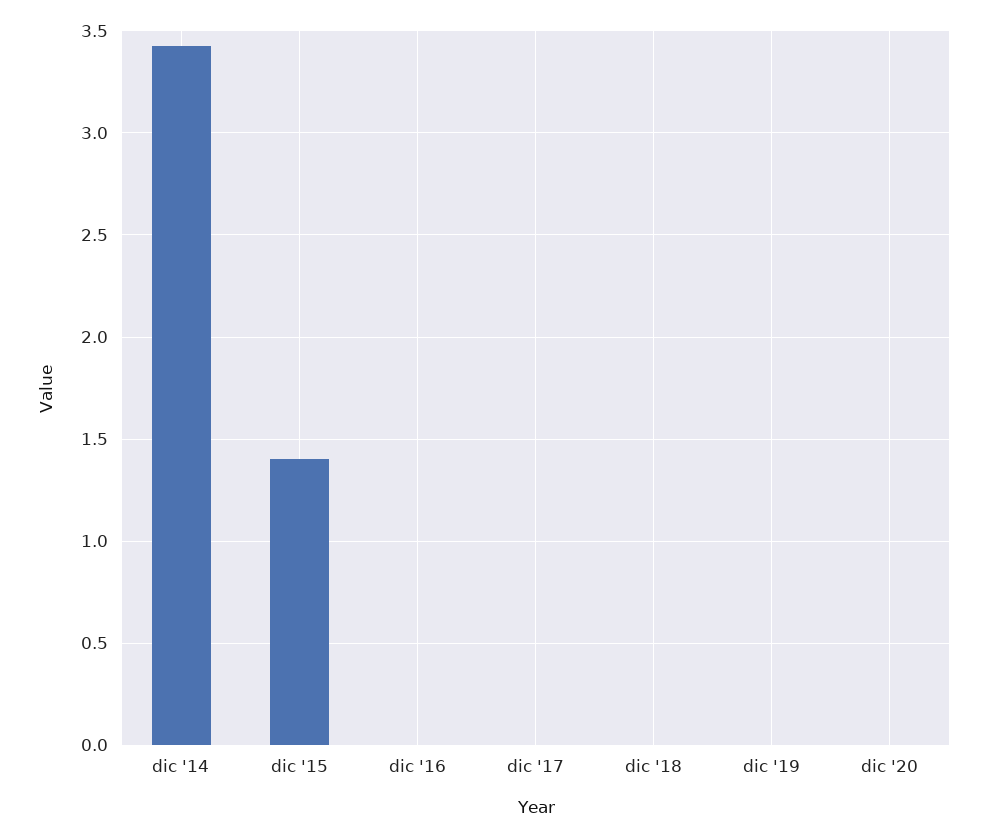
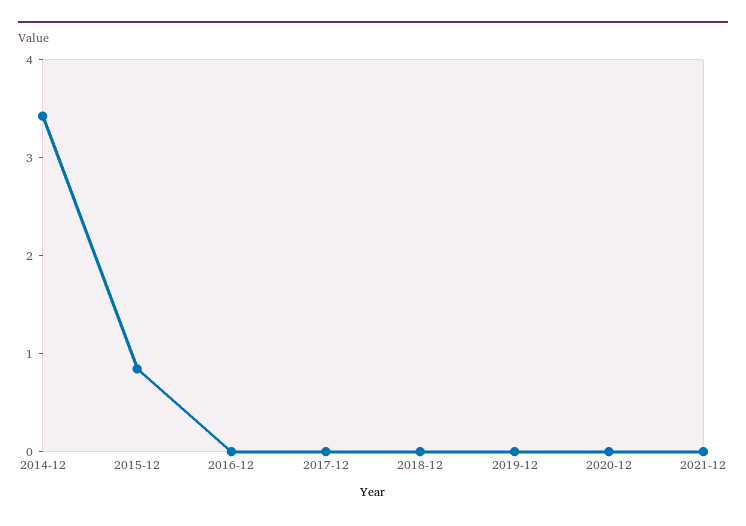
dic '15: 1.4 -> 0.8
2021-12: none -> 0

